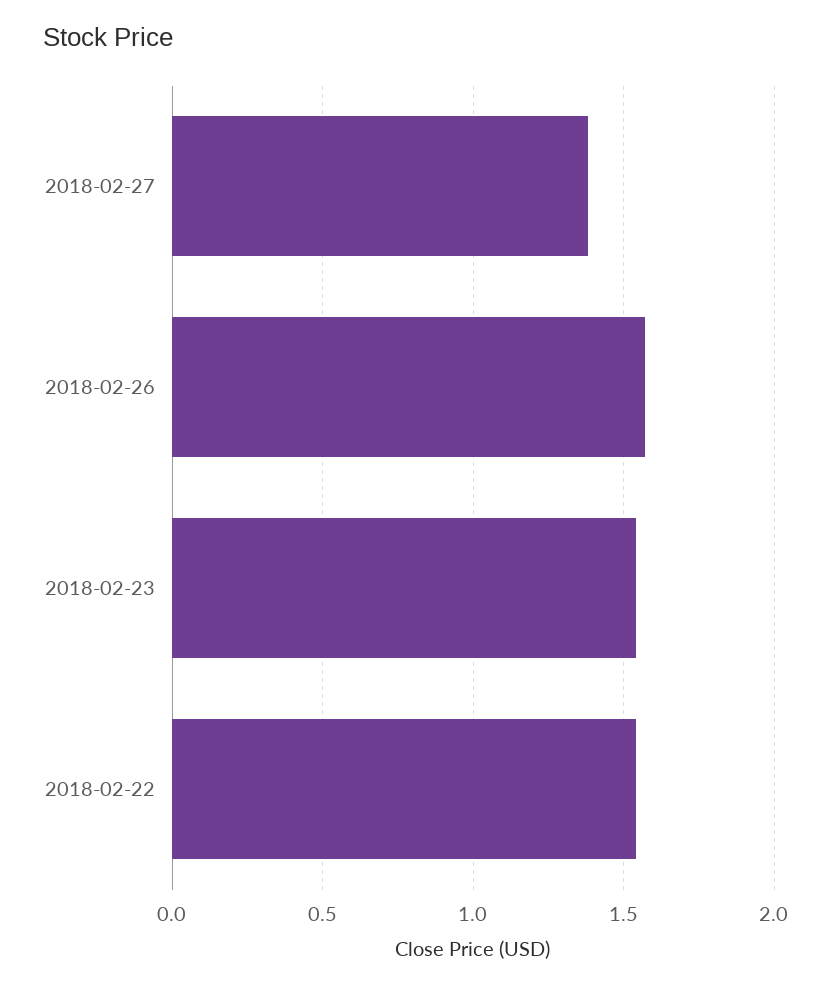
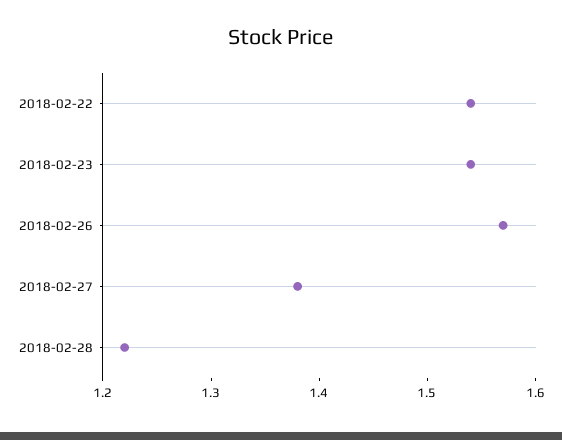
2018-02-28: none -> 1.22

